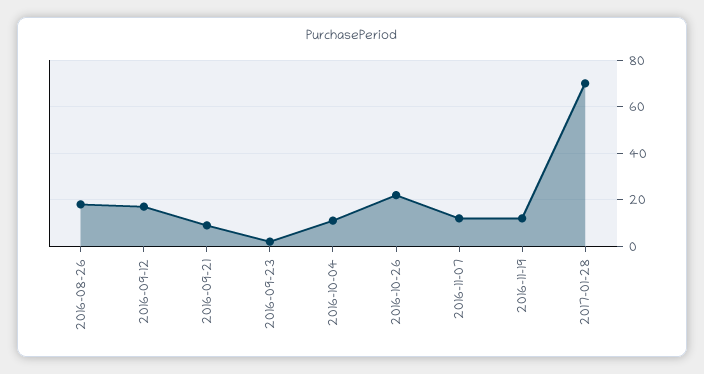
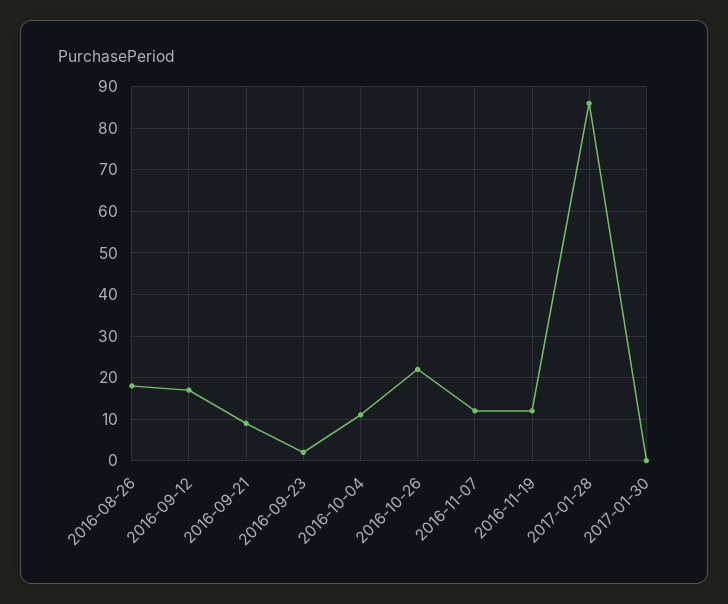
2017-01-28: 70 -> 85
2017-01-30: none -> 0

